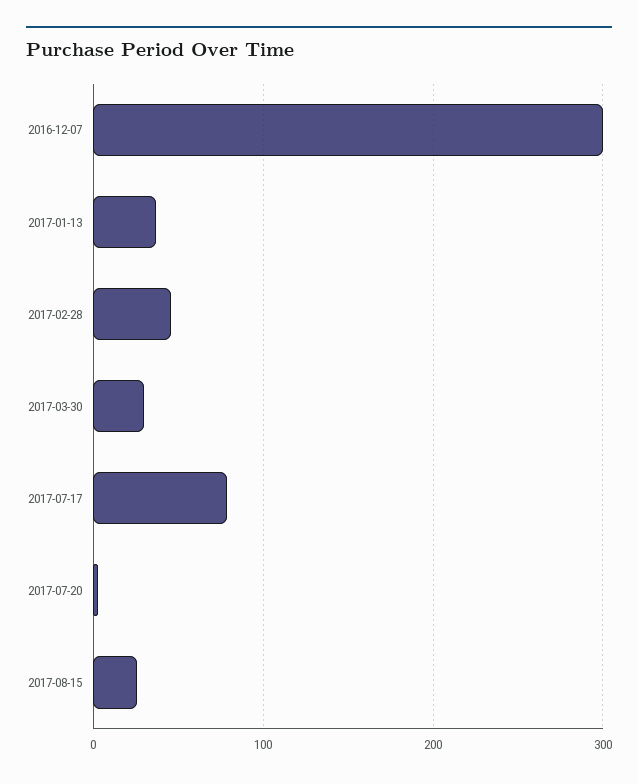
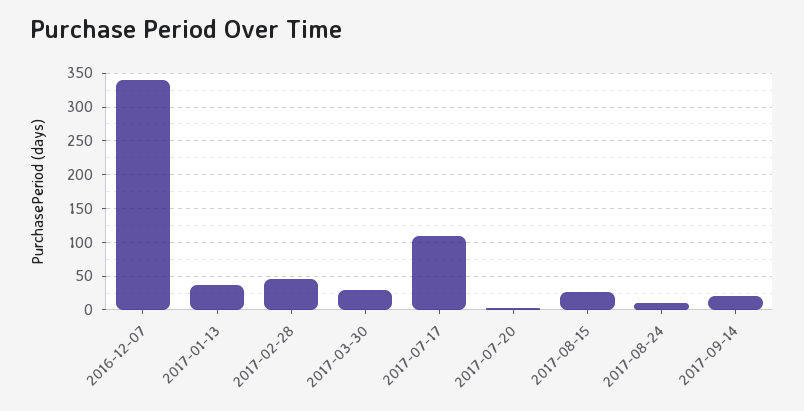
2016-12-07: 300 -> 340
2017-07-17: 80 -> 110
2017-08-24: none -> 10
2017-09-14: none -> 20

